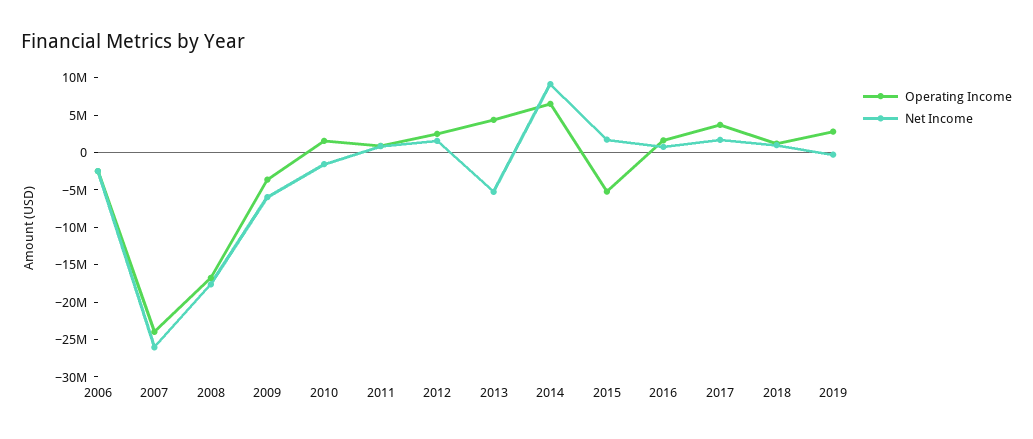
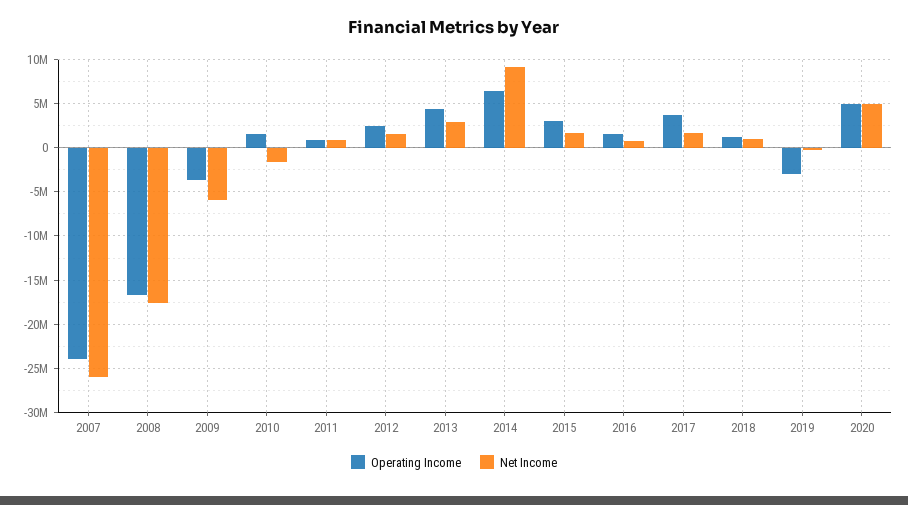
Operating Income, 2006: -2500000 -> none
Net Income, 2006: -2500000 -> none
Net Income, 2013: -5000000 -> 3000000
Operating Income, 2015: -5000000 -> 3000000
Operating Income, 2019: 2500000 -> -3000000
Operating Income, 2020: none -> 5000000
Net Income, 2020: none -> 5000000

